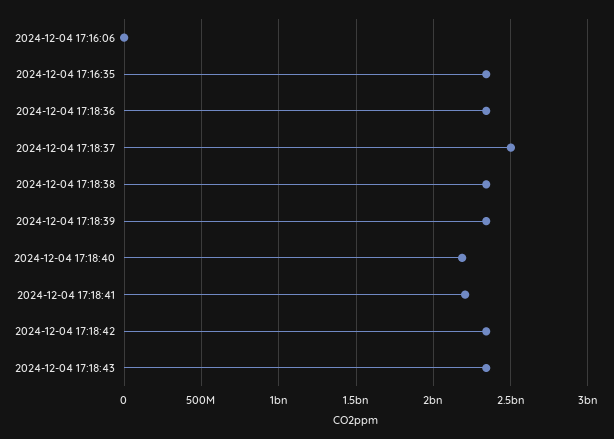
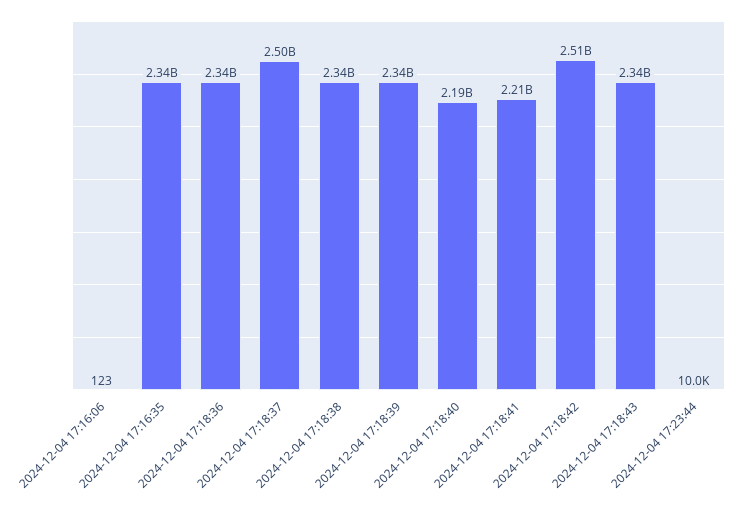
2024-12-04 17:18:42: 2350000000 -> 2510000000
2024-12-04 17:23:44: none -> 10000

